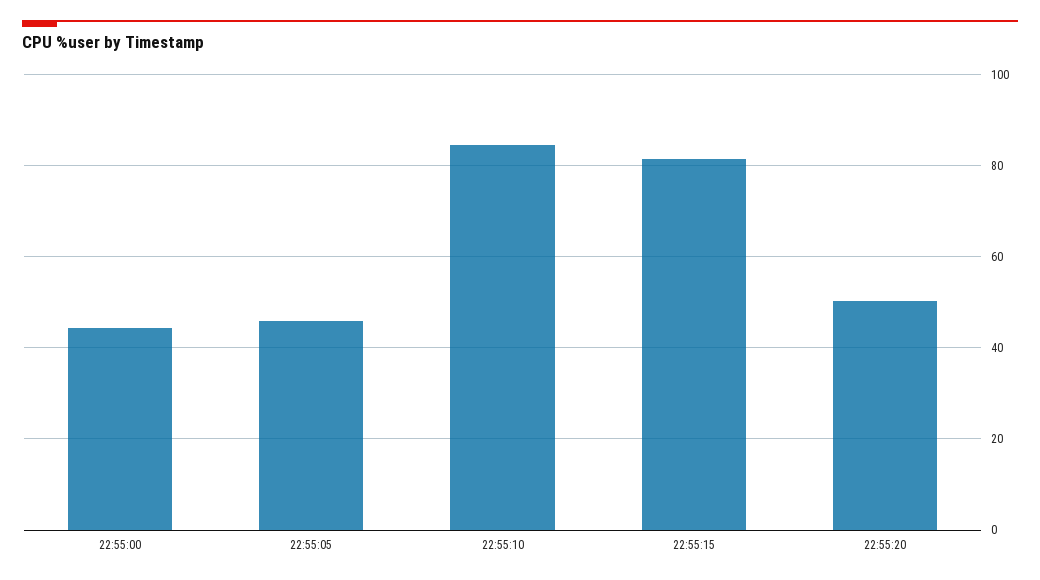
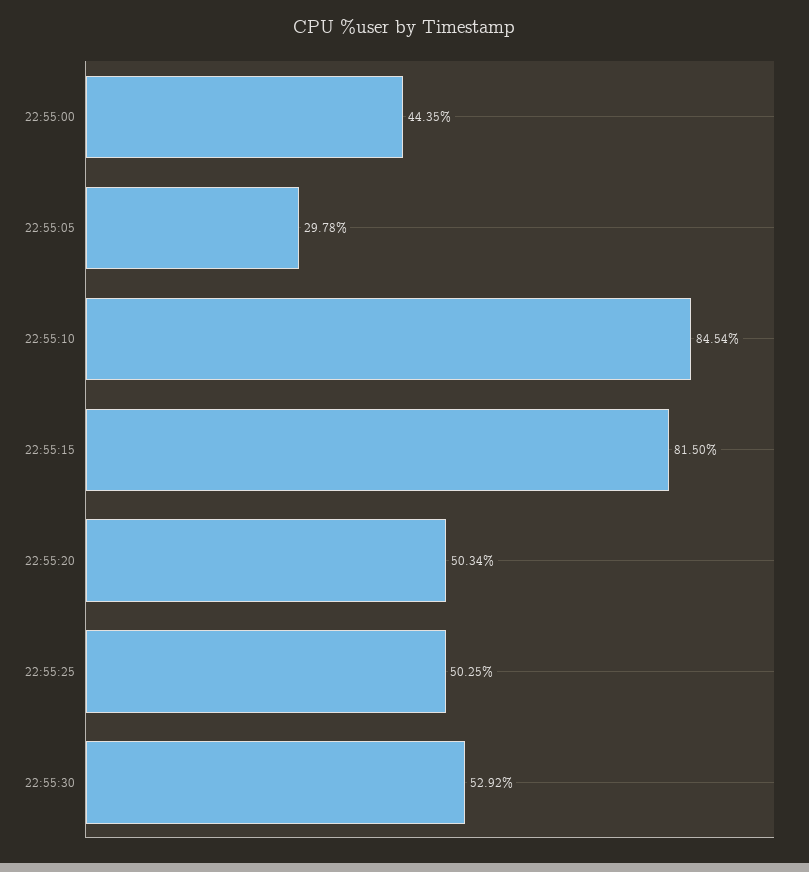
22:55:05: 46 -> 29.78
22:55:25: none -> 50.25
22:55:30: none -> 52.92

